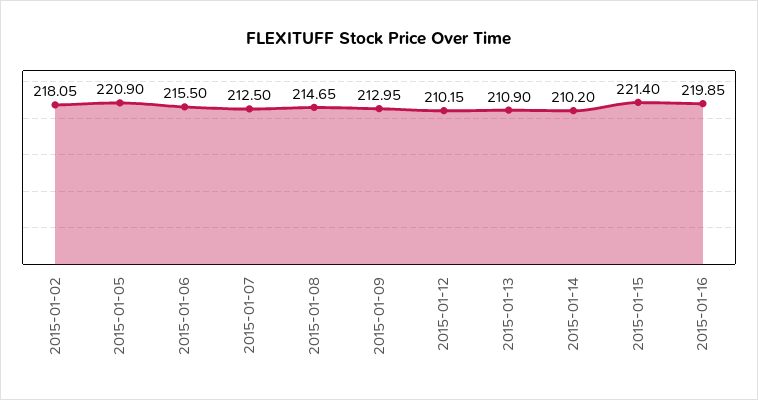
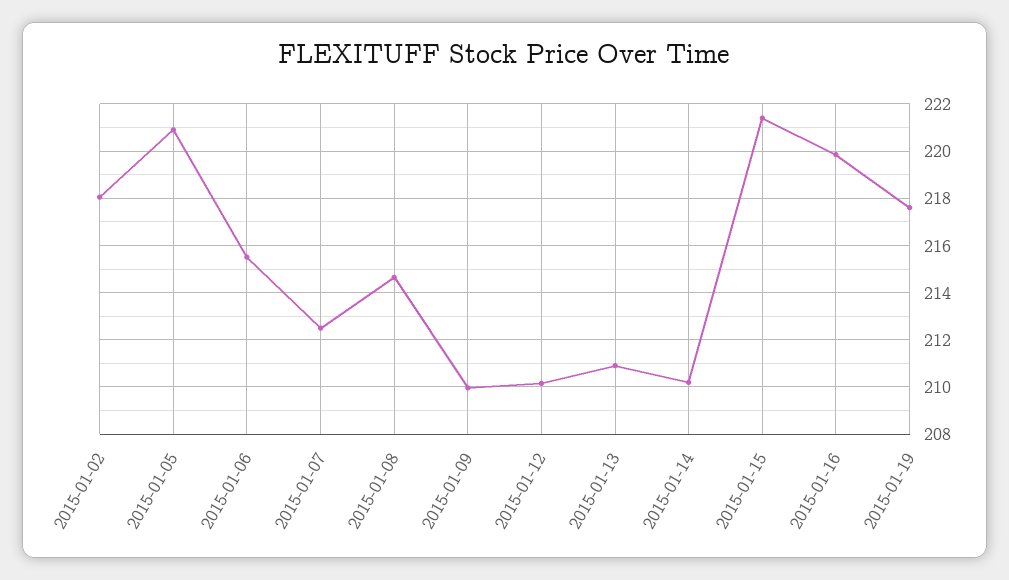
2015-01-09: 212.95 -> 210
2015-01-19: none -> 217.5

